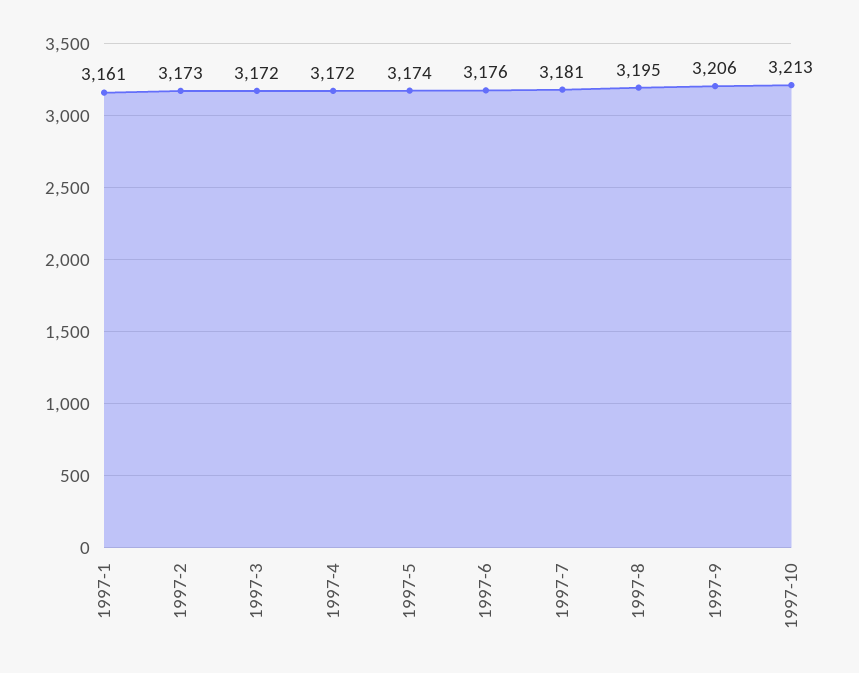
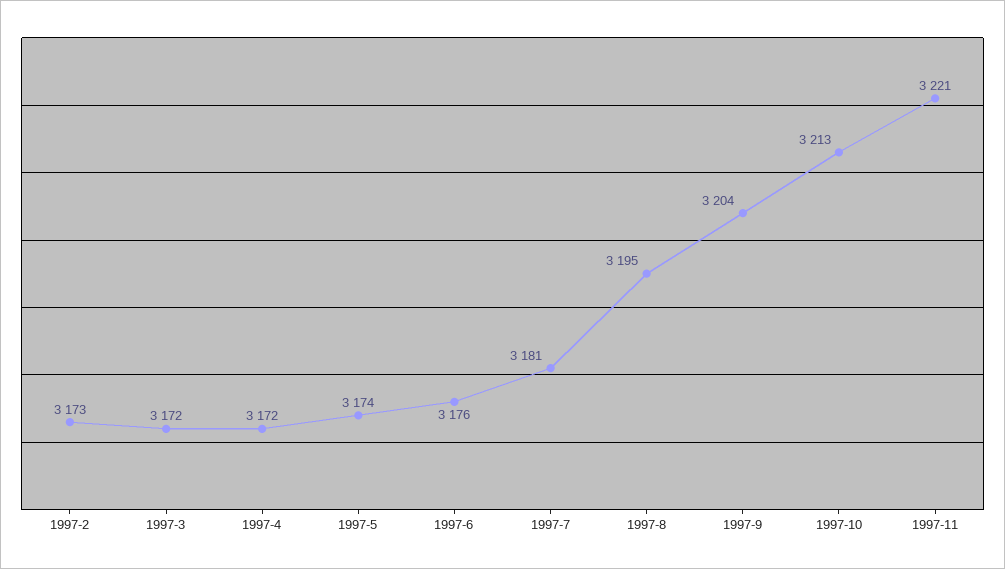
1997-1: 3161 -> none
1997-9: 3206 -> 3204
1997-11: none -> 3221

